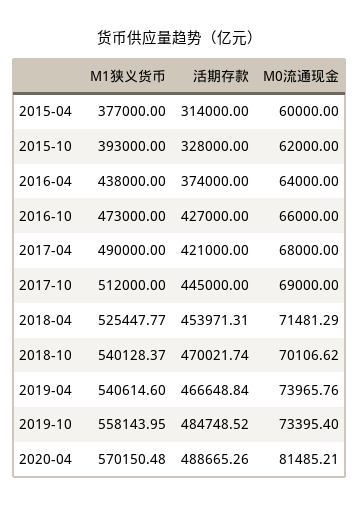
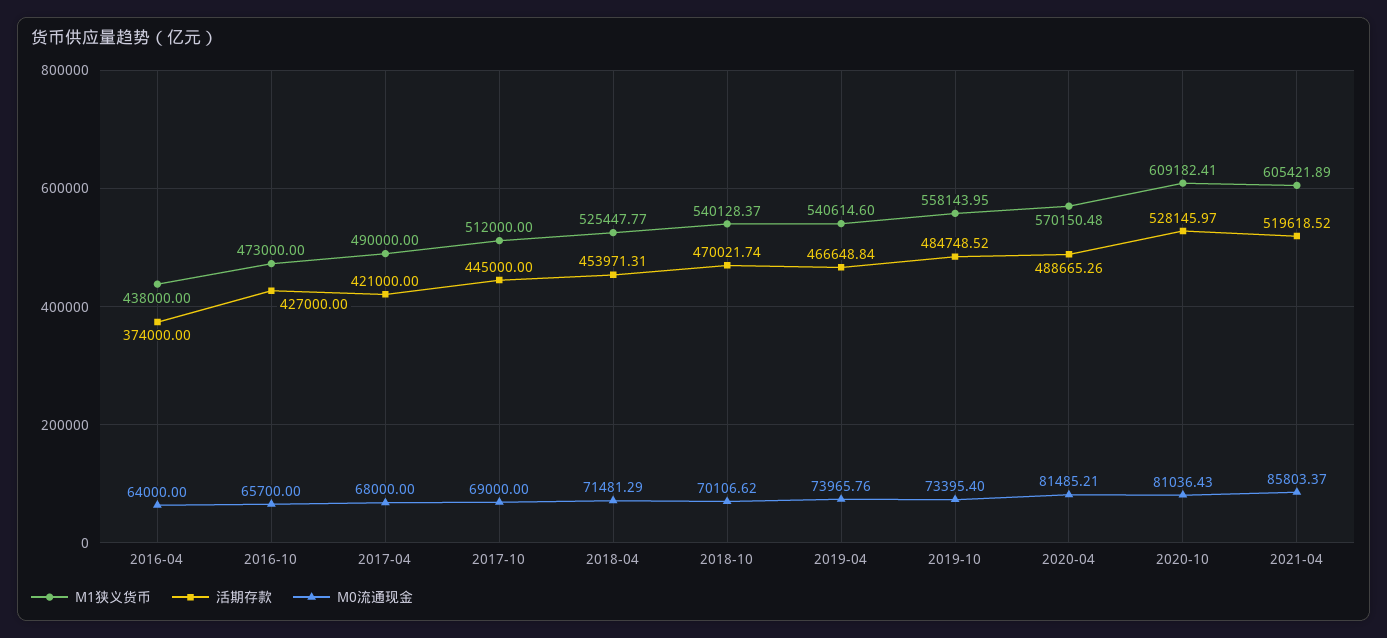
M1狭义货币, 2015-04: 377000 -> none
活期存款, 2015-04: 314000 -> none
M0流通现金, 2015-04: 60000 -> none
M1狭义货币, 2015-10: 393000 -> none
活期存款, 2015-10: 328000 -> none
M0流通现金, 2015-10: 62000 -> none
M0流通现金, 2016-10: 66000 -> 65700
M1狭义货币, 2020-10: none -> 609182.41
活期存款, 2020-10: none -> 528145.97
M0流通现金, 2020-10: none -> 81036.43
M1狭义货币, 2021-04: none -> 605421.89
活期存款, 2021-04: none -> 519618.52
M0流通现金, 2021-04: none -> 85803.37

